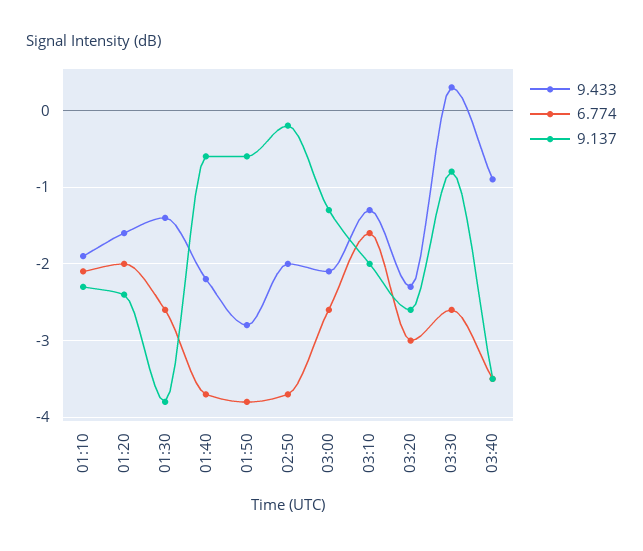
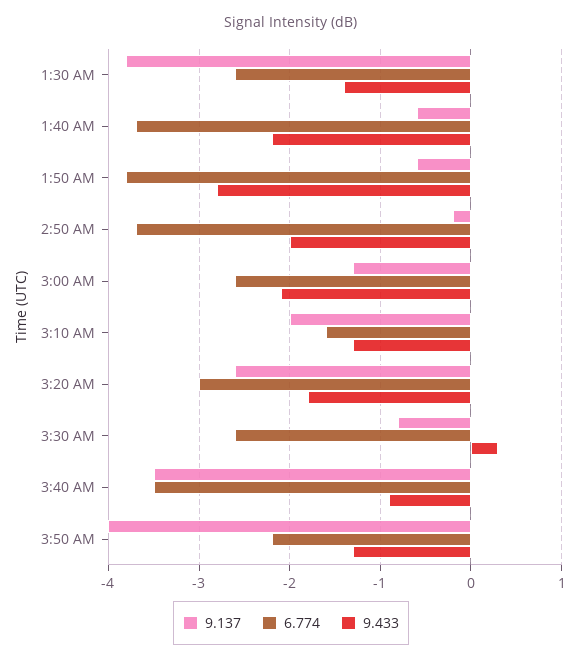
9.433, 01:10: -1.9 -> none
6.774, 01:10: -2.1 -> none
9.137, 01:10: -2.3 -> none
9.433, 01:20: -1.6 -> none
6.774, 01:20: -2 -> none
9.137, 01:20: -2.4 -> none
9.433, 03:20: -2.3 -> -1.8
9.137, 3:50 AM: none -> -4
6.774, 3:50 AM: none -> -2.2
9.433, 3:50 AM: none -> -1.3

